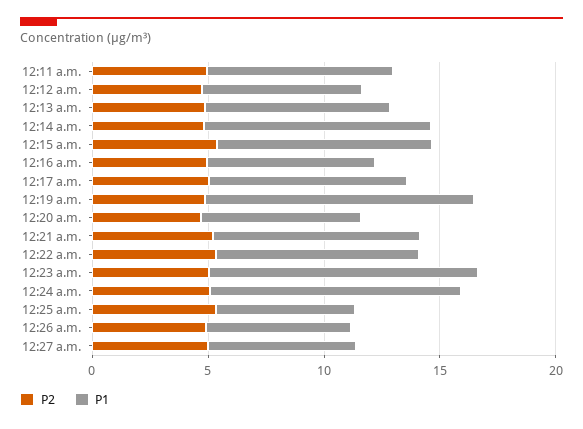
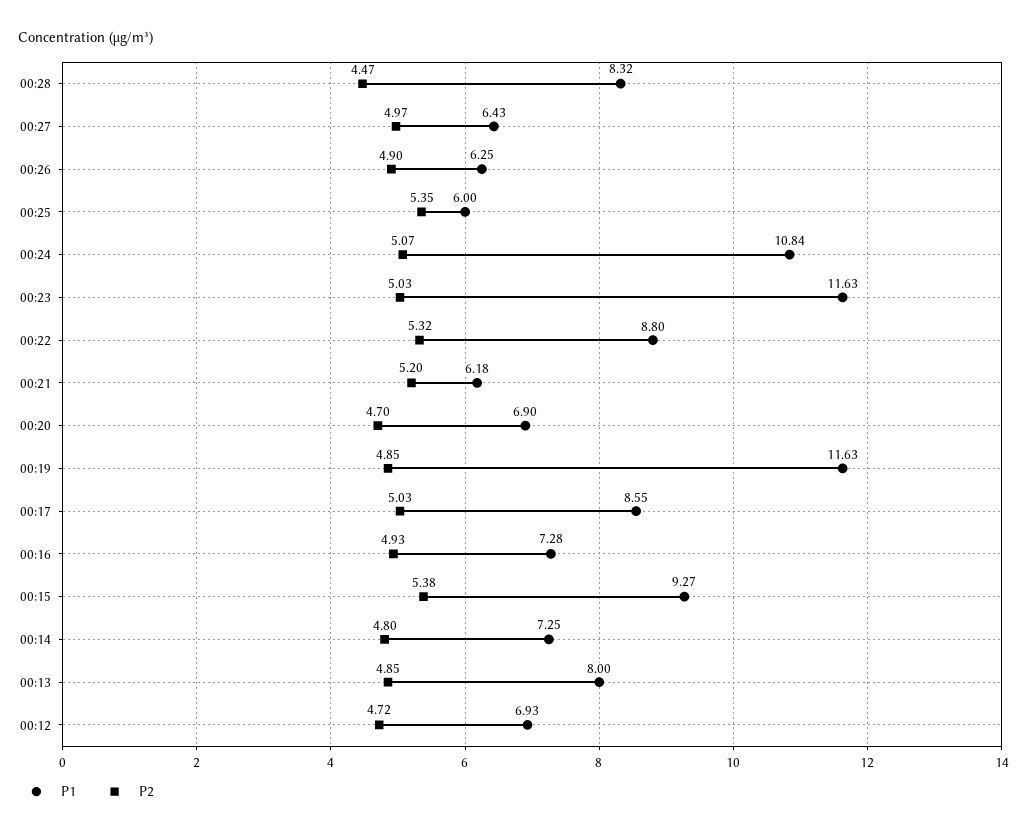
P2, 12:11 a.m.: 5 -> none
P1, 12:11 a.m.: 8 -> none
P1, 12:14 a.m.: 10 -> 7.25
P1, 12:21 a.m.: 9 -> 6.18
P1, 00:28: none -> 8.32
P2, 00:28: none -> 4.47

